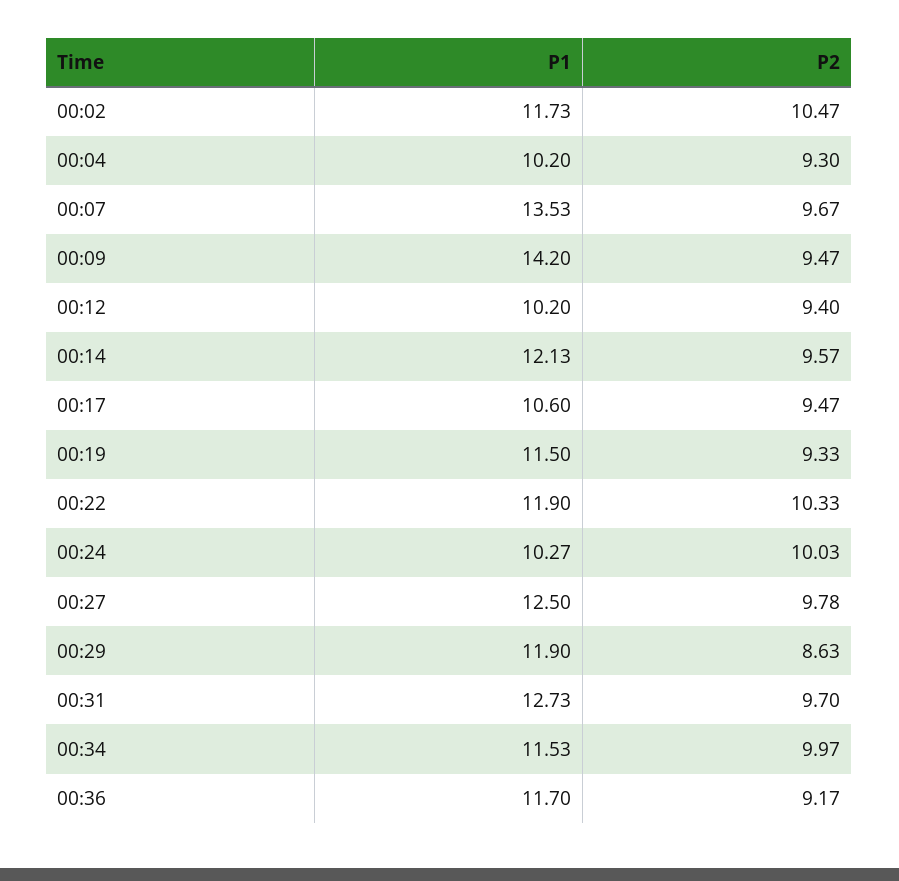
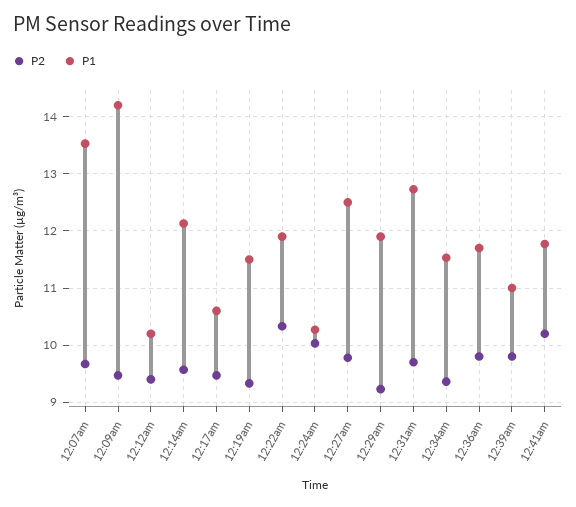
P1, 00:02: 11.73 -> none
P2, 00:02: 10.47 -> none
P1, 00:04: 10.2 -> none
P2, 00:04: 9.3 -> none
P2, 00:29: 8.63 -> 9.2
P2, 00:34: 9.97 -> 9.4
P2, 00:36: 9.17 -> 9.8
P2, 12:39am: none -> 9.8
P1, 12:39am: none -> 11
P2, 12:41am: none -> 10.2
P1, 12:41am: none -> 11.8

